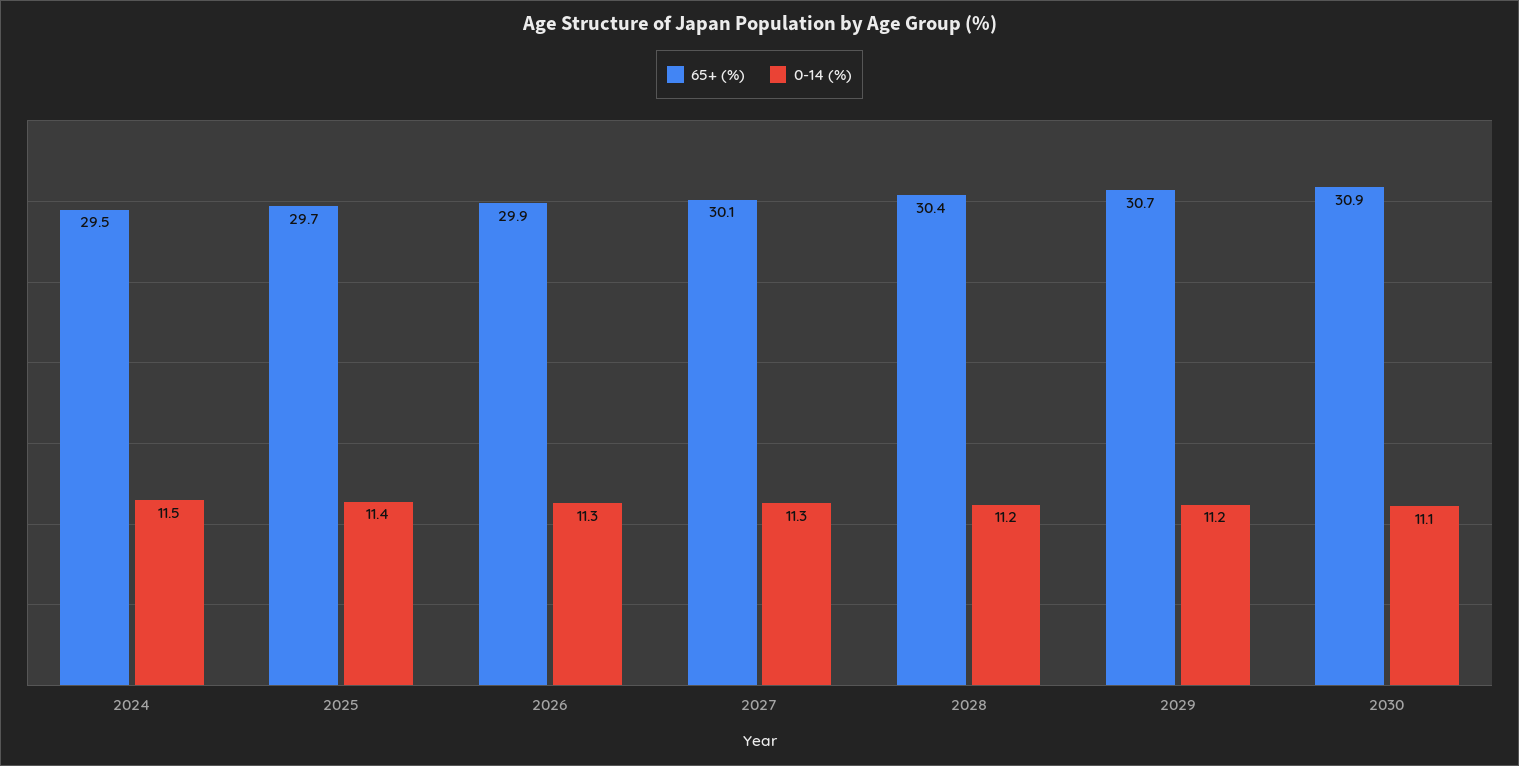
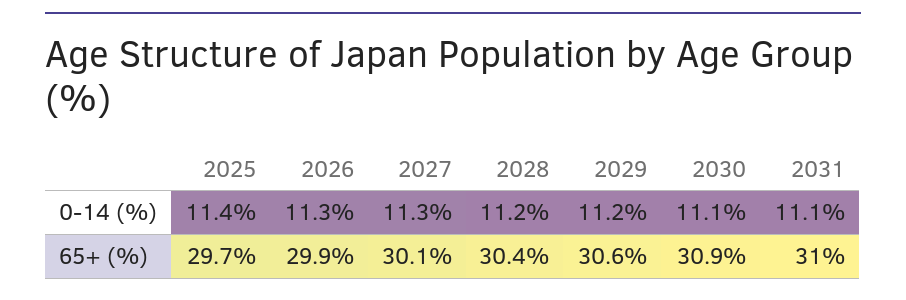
65+ (%), 2024: 29.5 -> none
0-14 (%), 2024: 11.5 -> none
65+ (%), 2029: 30.7 -> 30.6
0-14 (%), 2031: none -> 11.1
65+ (%), 2031: none -> 31

